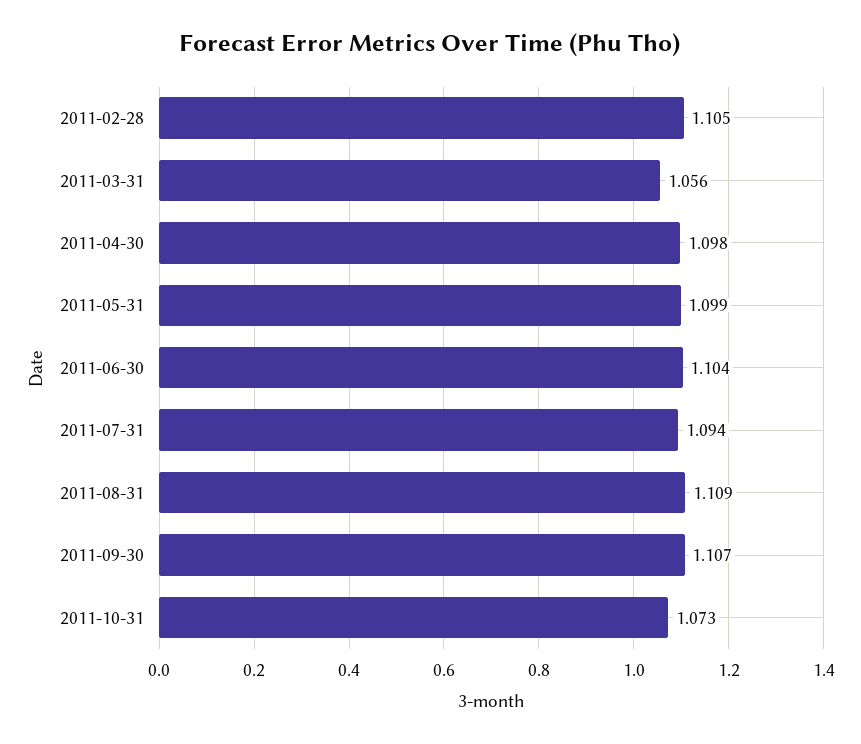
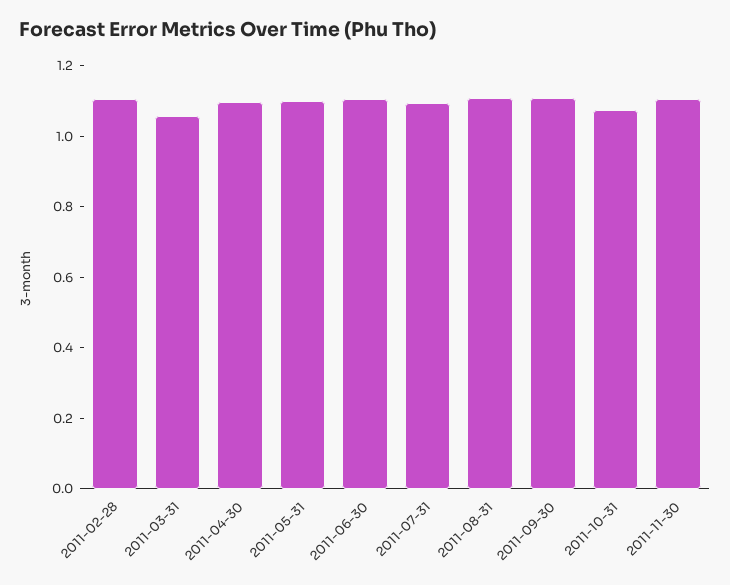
2011-11-30: none -> 1.1

